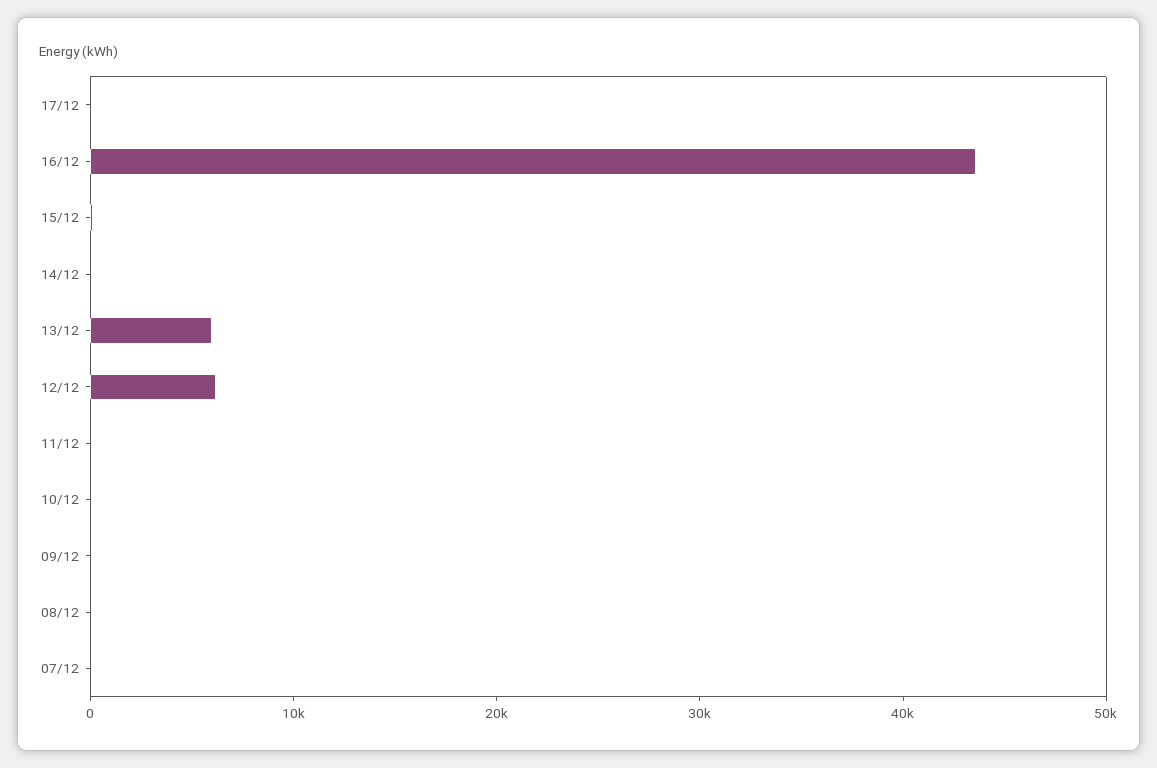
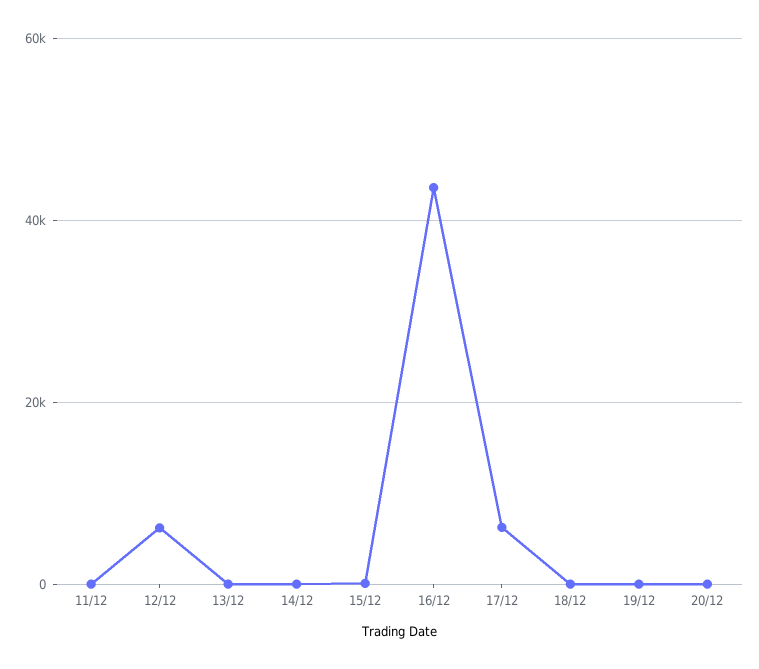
17/12: 0 -> 6000
13/12: 6000 -> 0
10/12: 0 -> none
09/12: 0 -> none
08/12: 0 -> none
07/12: 0 -> none
18/12: none -> 0
19/12: none -> 0
20/12: none -> 0

